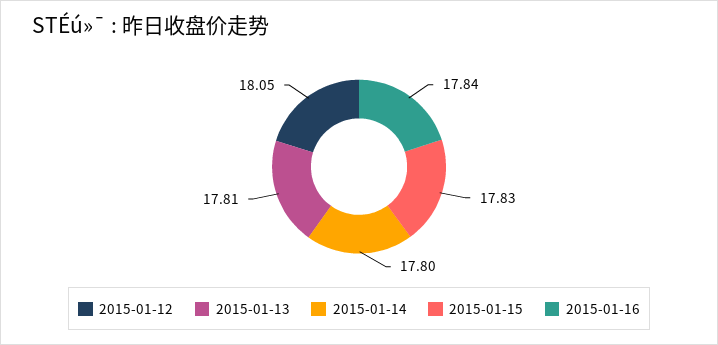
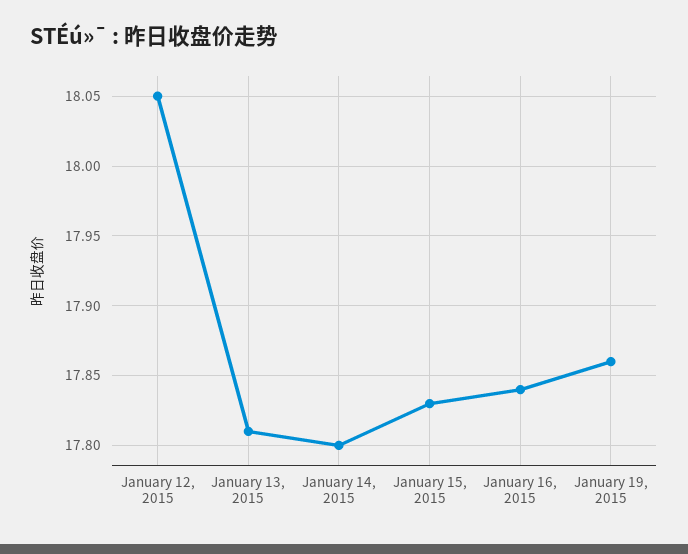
January 19, 2015: none -> 17.86

